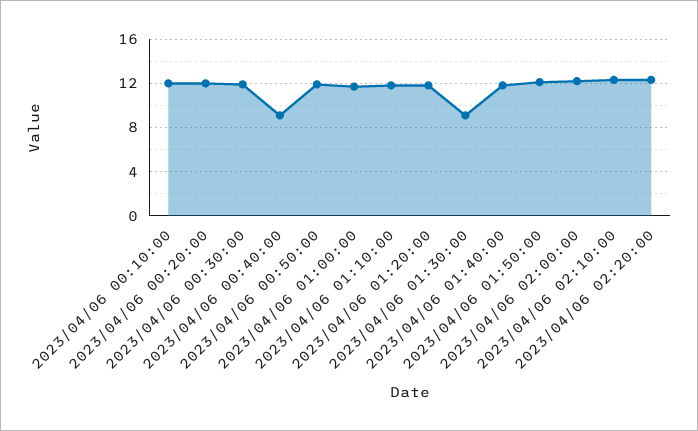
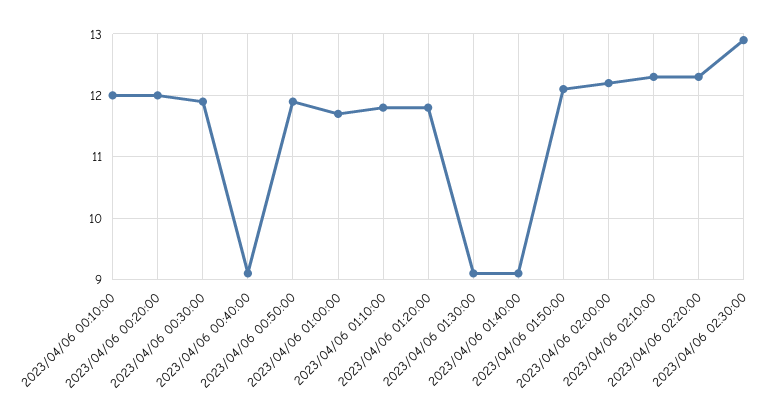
2023/04/06 01:40:00: 12 -> 9.1
2023/04/06 02:30:00: none -> 12.9

